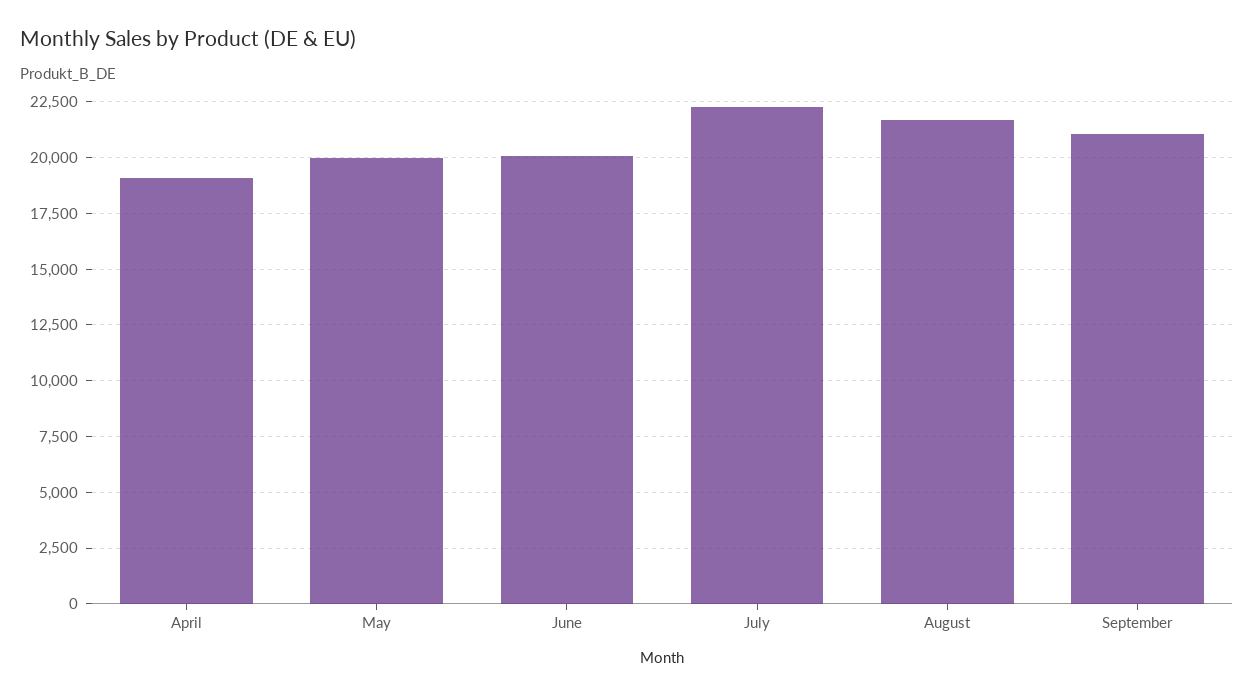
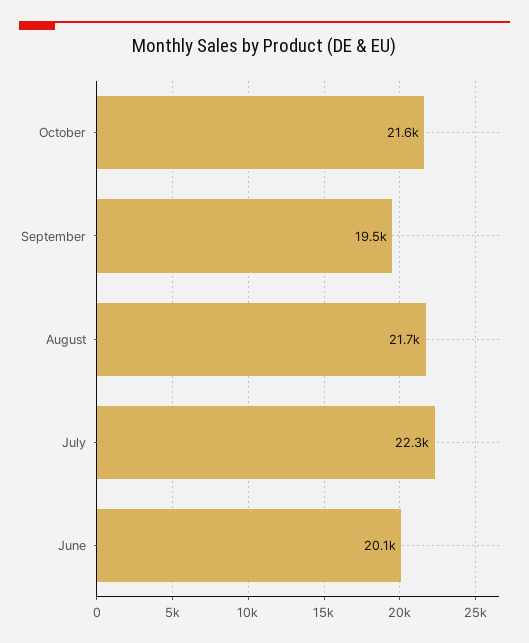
April: 19000 -> none
May: 20000 -> none
September: 21000 -> 19500
October: none -> 21600

